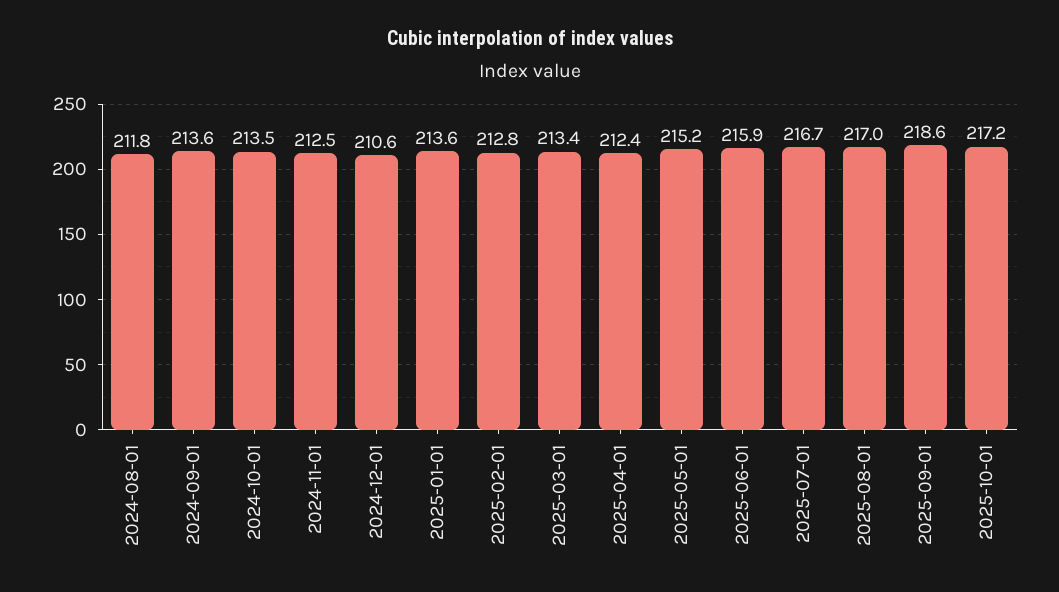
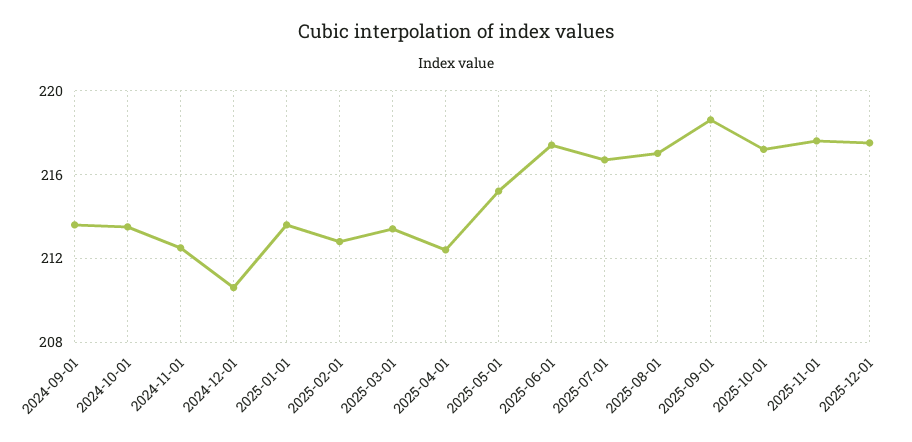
2024-08-01: 211.8 -> none
2025-06-01: 215.9 -> 217.5
2025-11-01: none -> 217.5
2025-12-01: none -> 217.5

